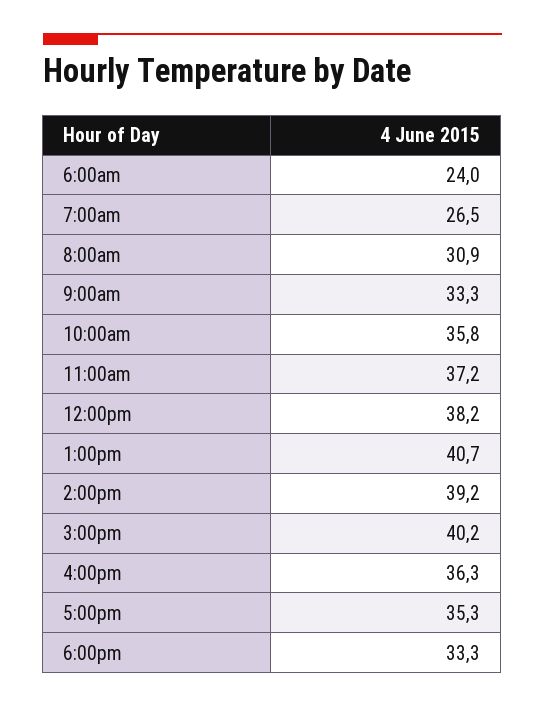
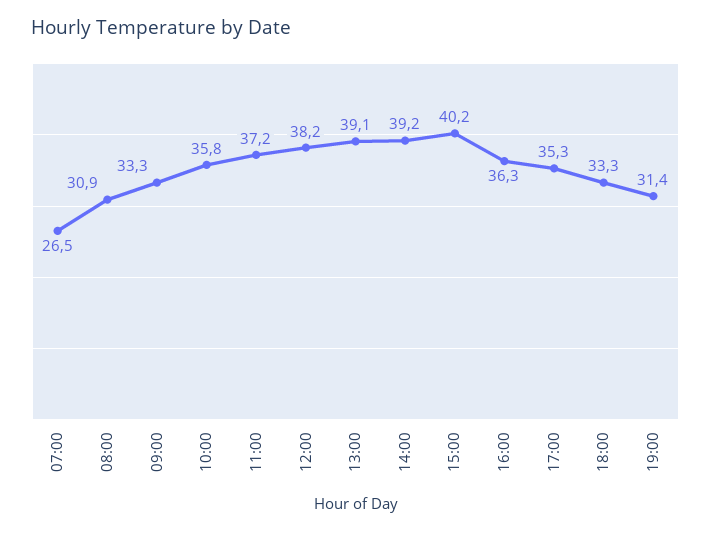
6:00am: 24 -> none
1:00pm: 40.7 -> 39.1
19:00: none -> 31.4

